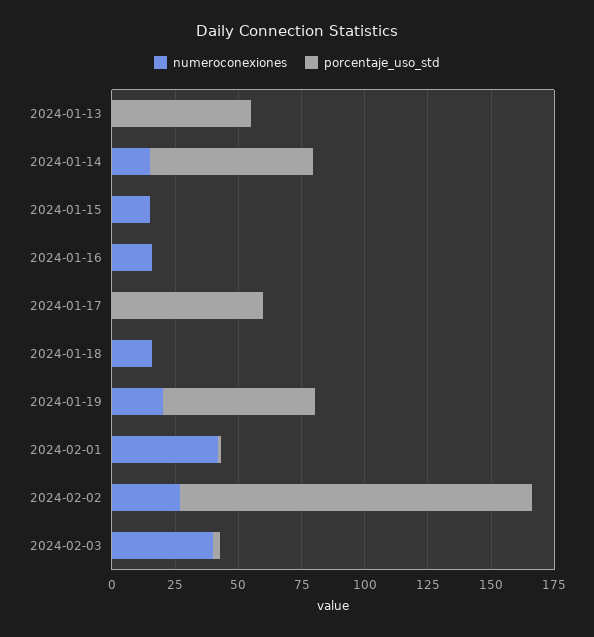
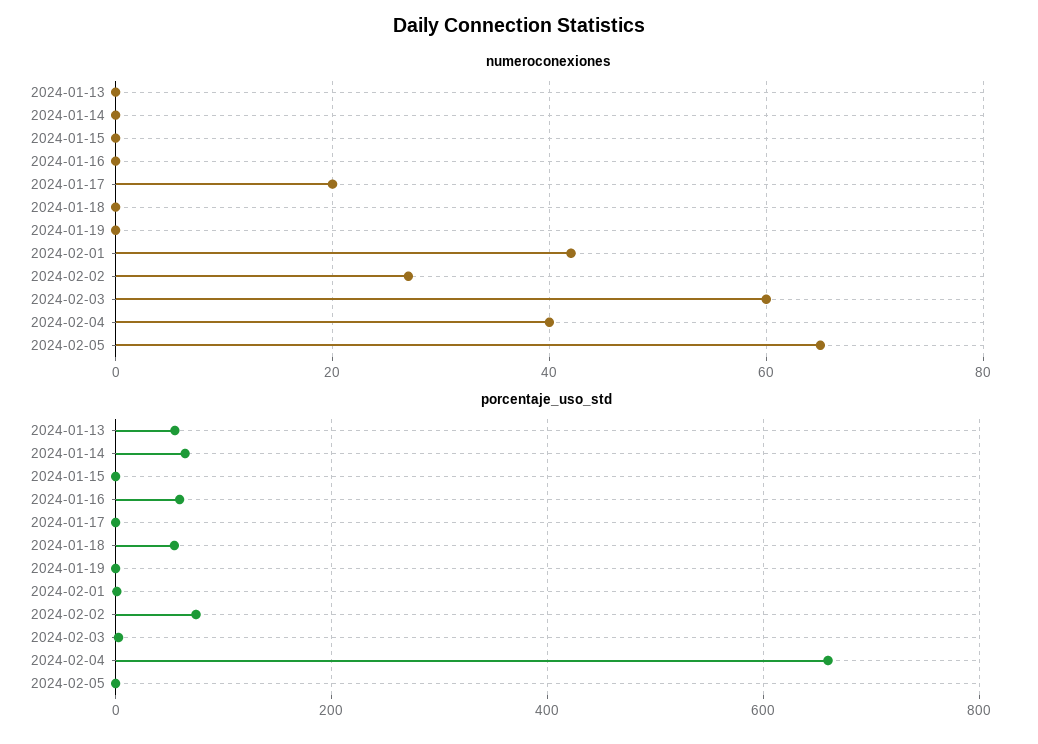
numeroconexiones, 2024-01-14: 15 -> 0
numeroconexiones, 2024-01-15: 15 -> 0
numeroconexiones, 2024-01-16: 15 -> 0
porcentaje_uso_std, 2024-01-16: 0 -> 60
numeroconexiones, 2024-01-17: 0 -> 20
porcentaje_uso_std, 2024-01-17: 60 -> 0
numeroconexiones, 2024-01-18: 15 -> 0
porcentaje_uso_std, 2024-01-18: 0 -> 60
numeroconexiones, 2024-01-19: 20 -> 0
porcentaje_uso_std, 2024-01-19: 60 -> 0
porcentaje_uso_std, 2024-02-02: 140 -> 80
numeroconexiones, 2024-02-03: 40 -> 60
numeroconexiones, 2024-02-04: none -> 40
numeroconexiones, 2024-02-05: none -> 65
porcentaje_uso_std, 2024-02-04: none -> 660
porcentaje_uso_std, 2024-02-05: none -> 0

